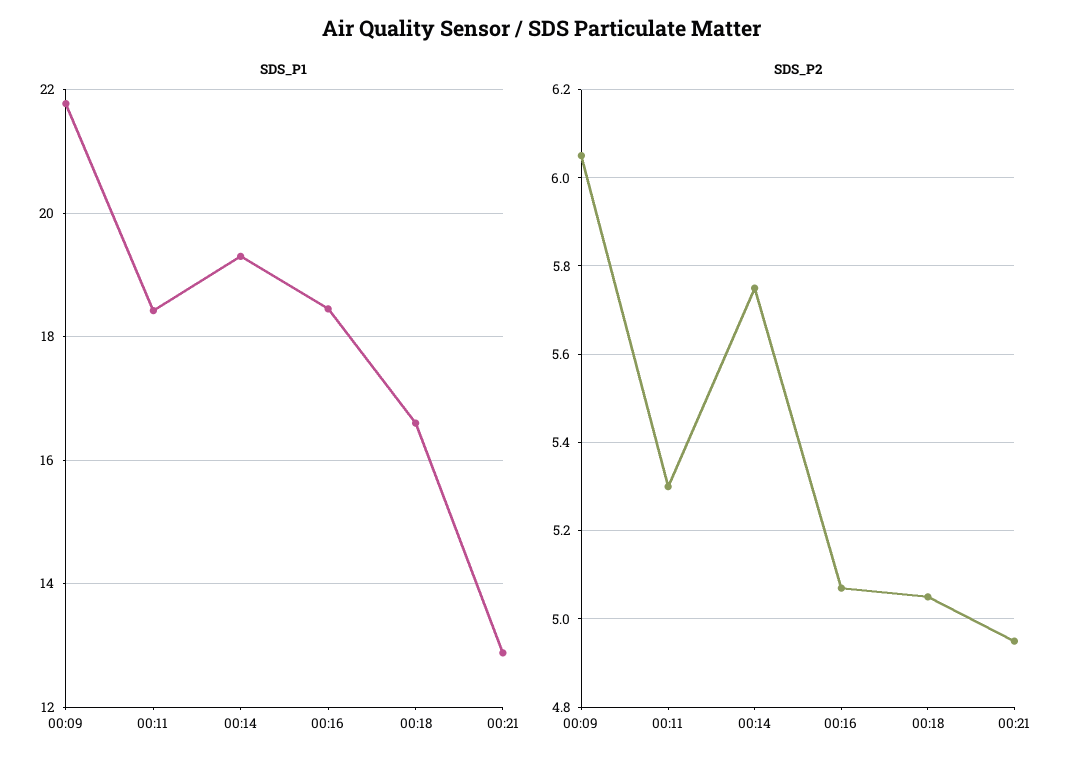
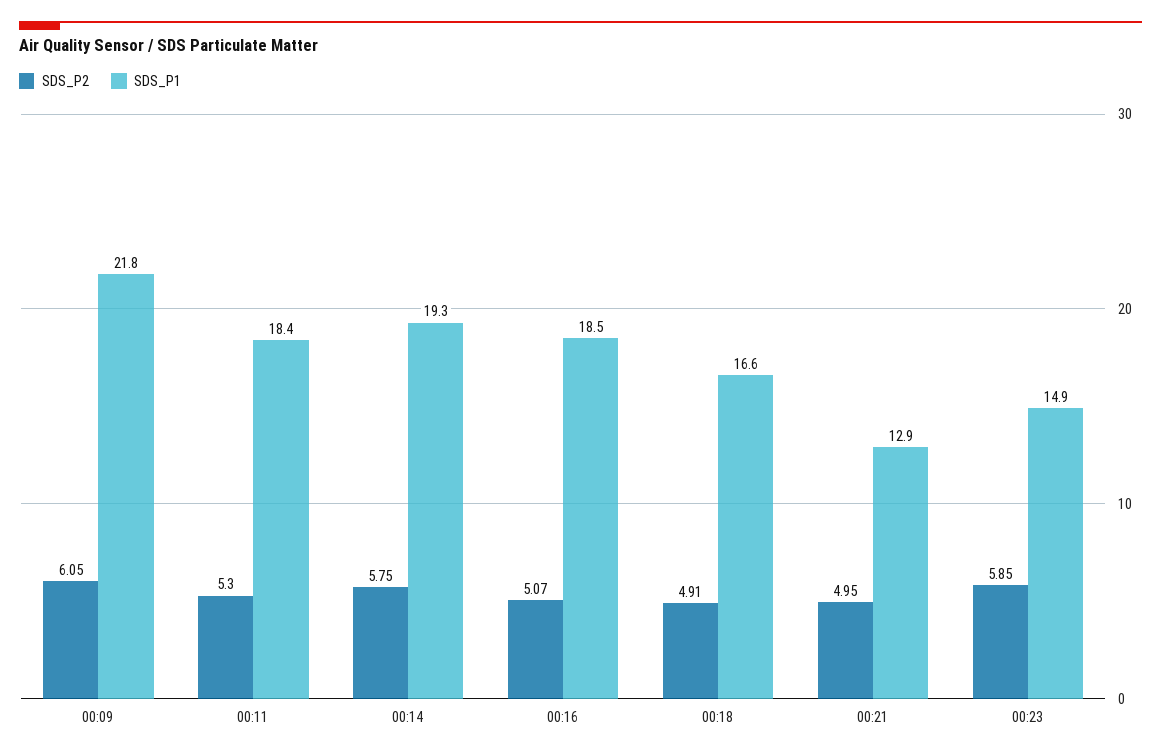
SDS_P2, 00:18: 5.05 -> 4.91
SDS_P2, 00:23: none -> 5.85
SDS_P1, 00:23: none -> 14.9

